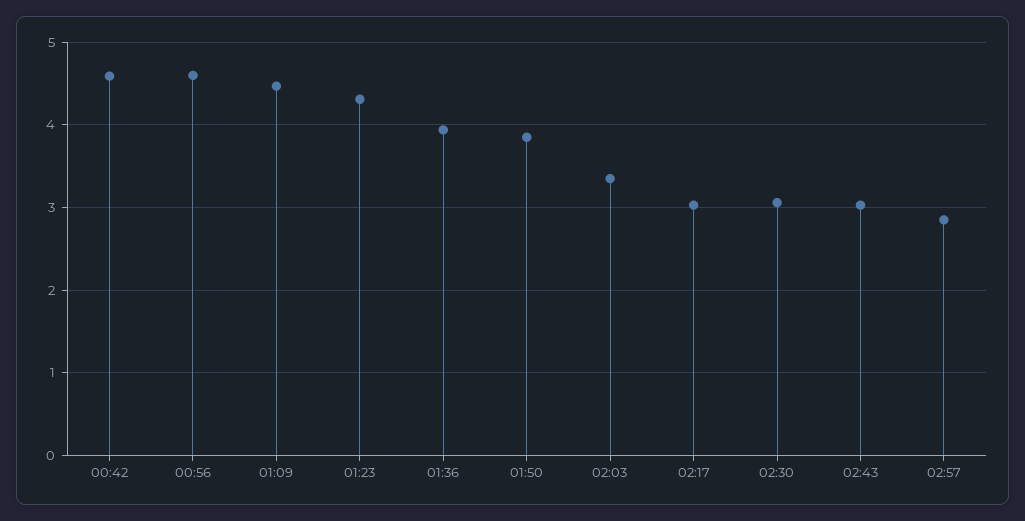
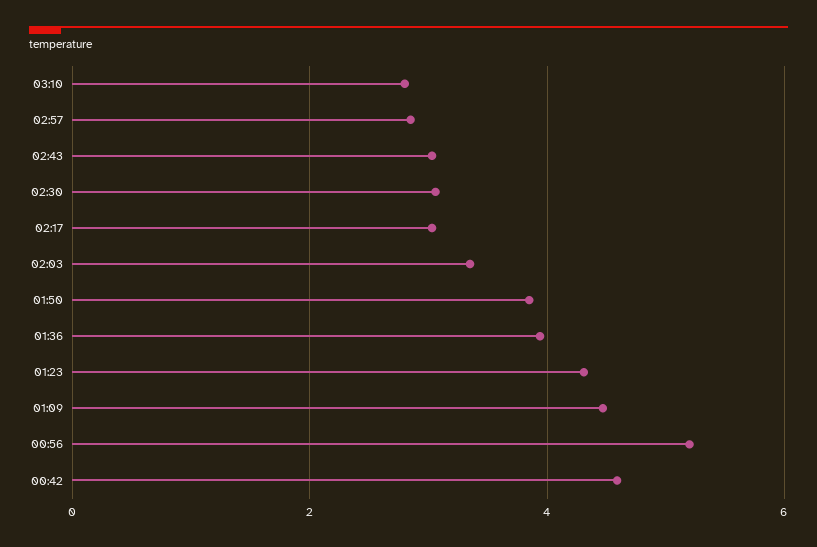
00:56: 4.6 -> 5.2
03:10: none -> 2.8

